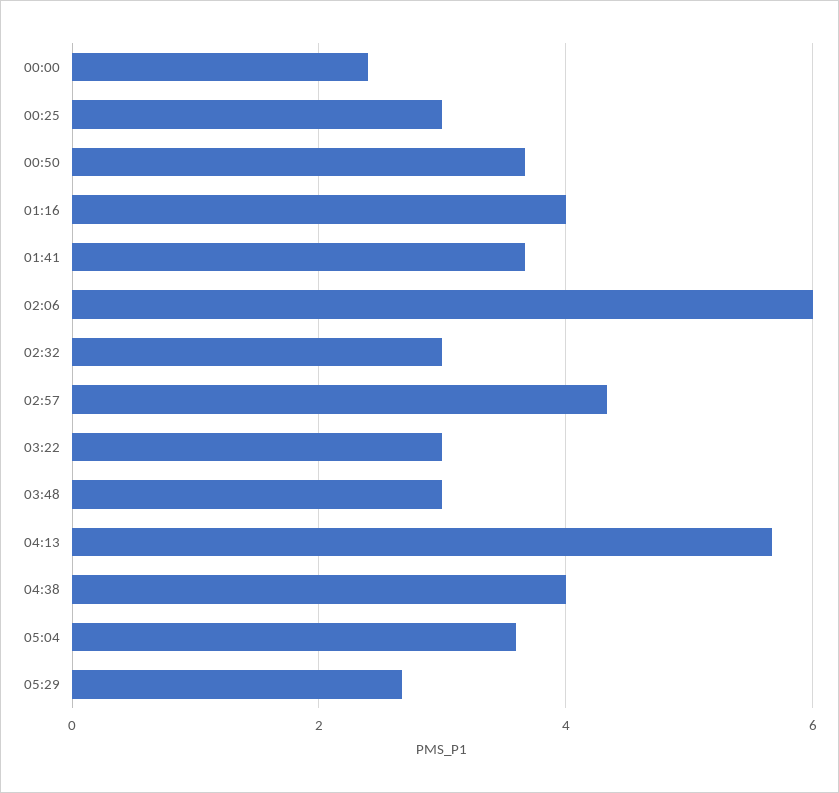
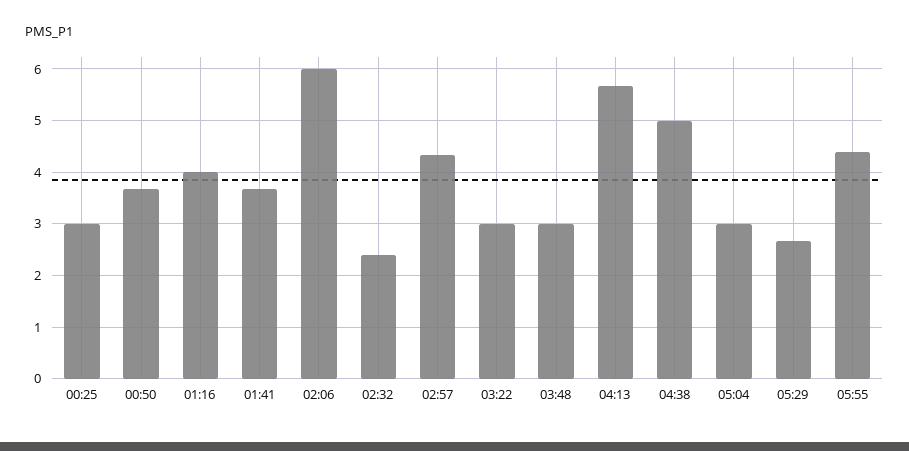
00:00: 2.4 -> none
02:32: 3 -> 2.4
04:38: 4 -> 5
05:04: 3.6 -> 3
05:55: none -> 4.4

